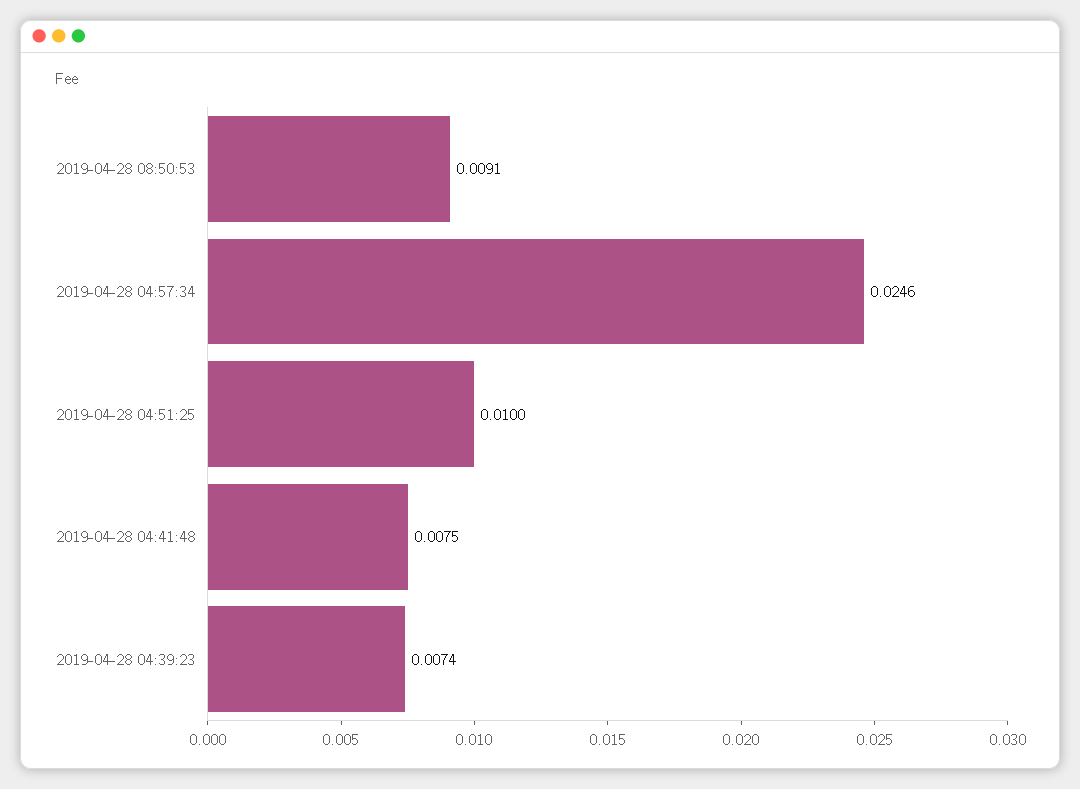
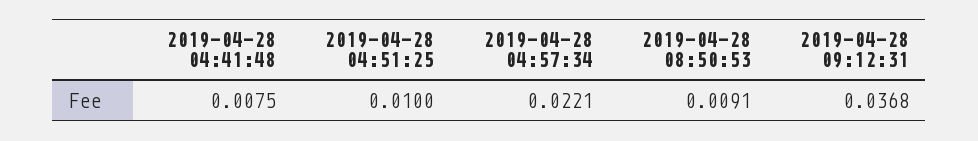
2019-04-28 04:57:34: 0.0246 -> 0.0221
2019-04-28 04:39:23: 0.0074 -> none
2019-04-28 09:12:31: none -> 0.0368

